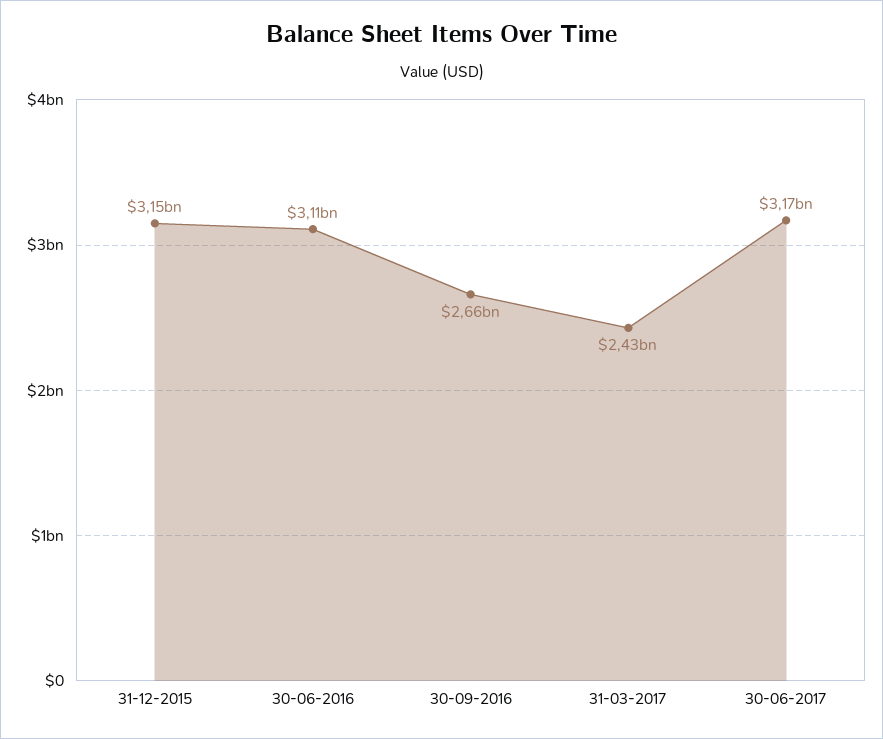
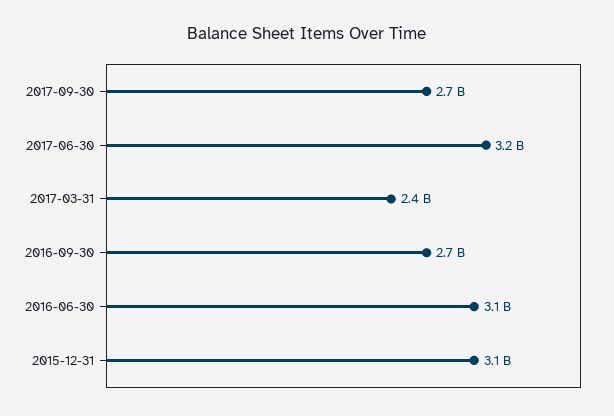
2017-09-30: none -> 2700000000

